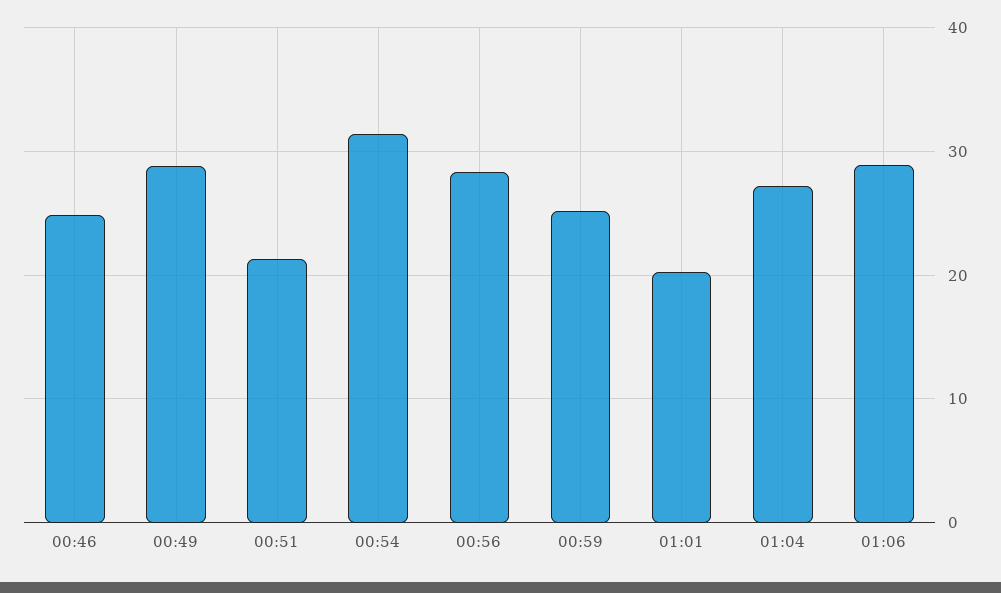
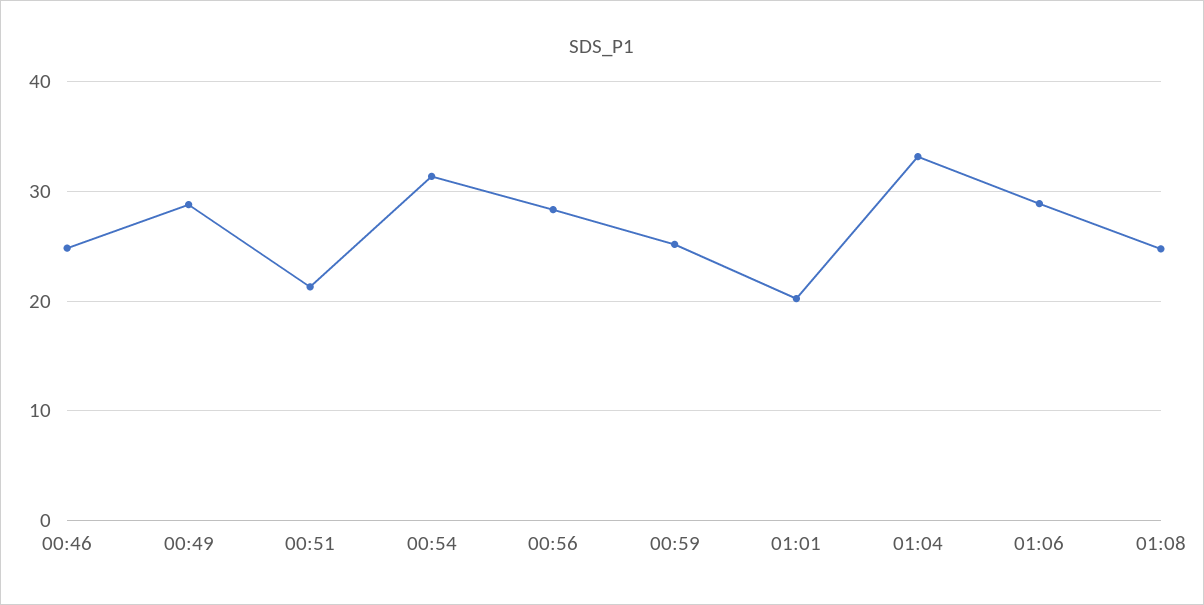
01:04: 27 -> 33
01:08: none -> 25

